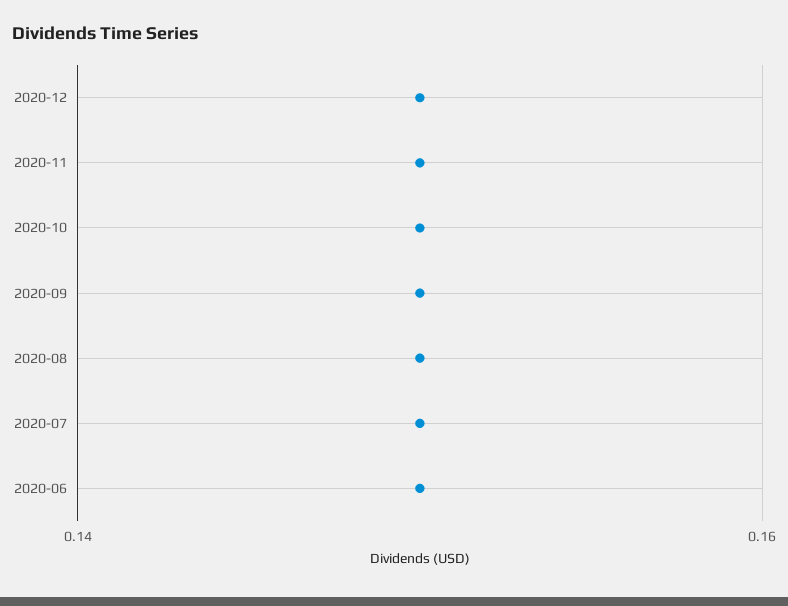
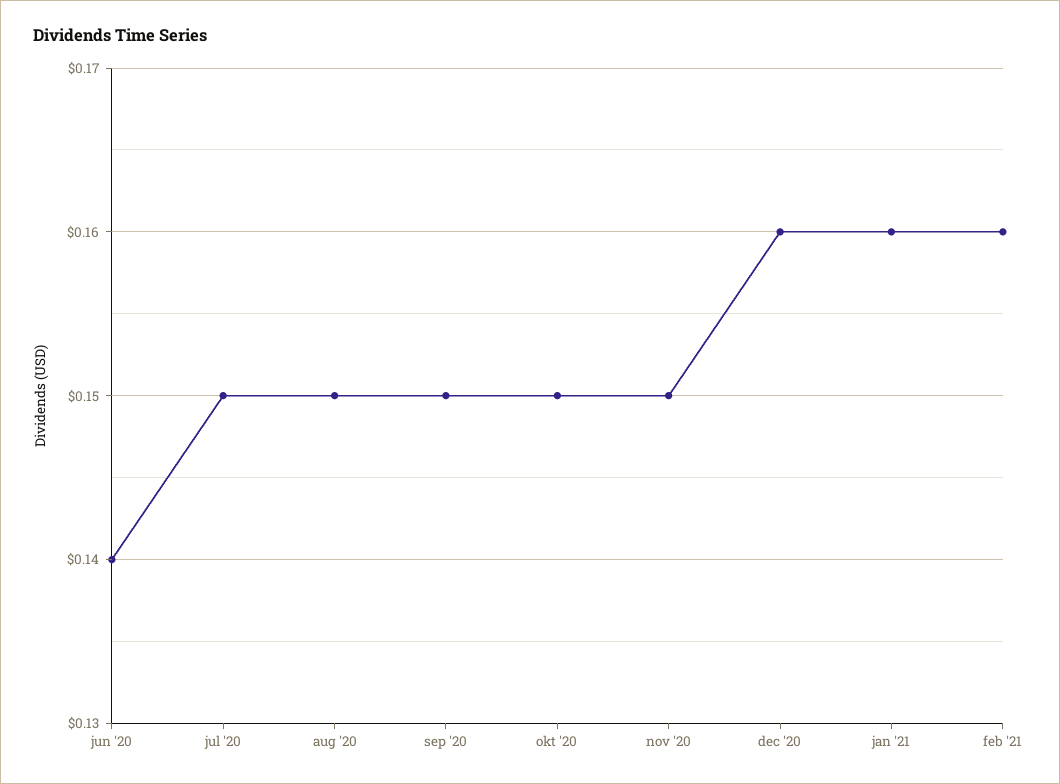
2020-12: 0.15 -> 0.16
2020-06: 0.15 -> 0.14
jan '21: none -> 0.16
feb '21: none -> 0.16

